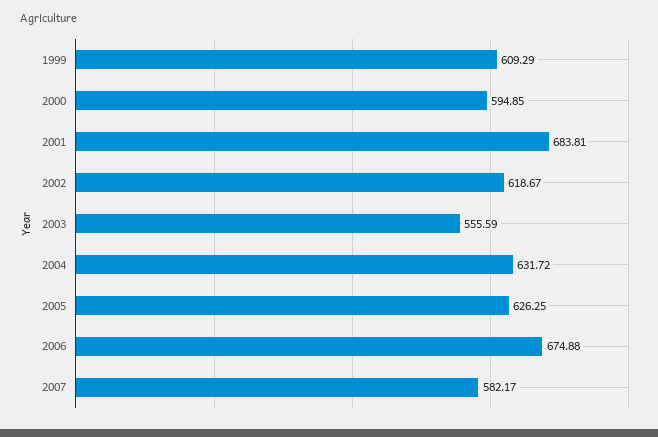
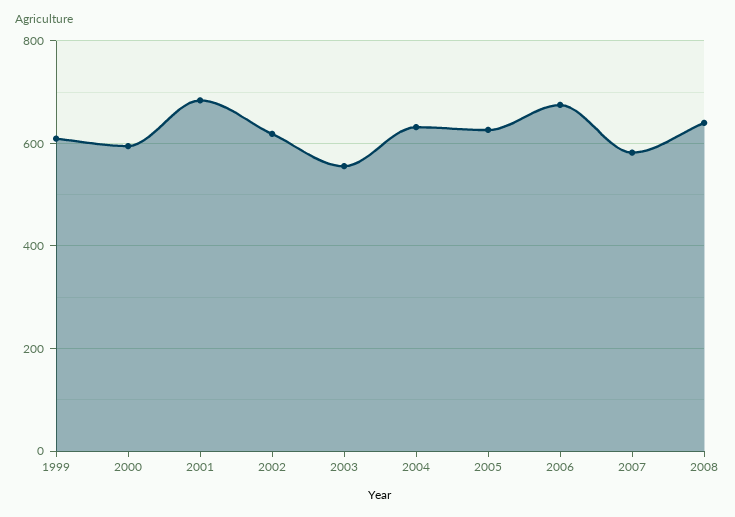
2008: none -> 640

